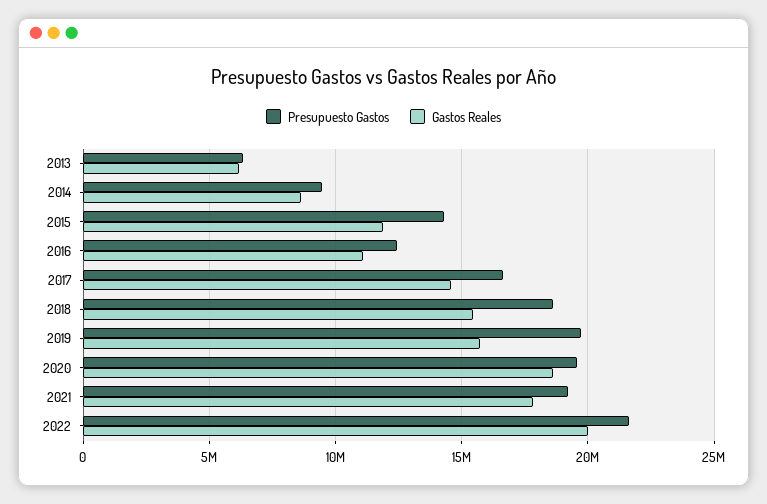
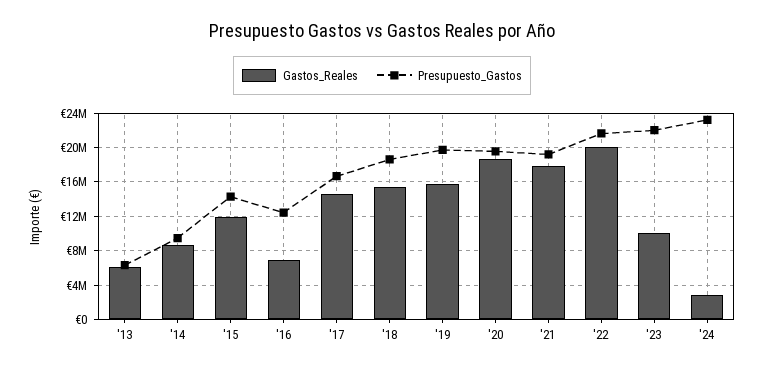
Gastos Reales, 2016: 11000000 -> 7000000
Gastos Reales, '23: none -> 10000000
Presupuesto Gastos, '23: none -> 22000000
Gastos Reales, '24: none -> 3000000
Presupuesto Gastos, '24: none -> 23000000

